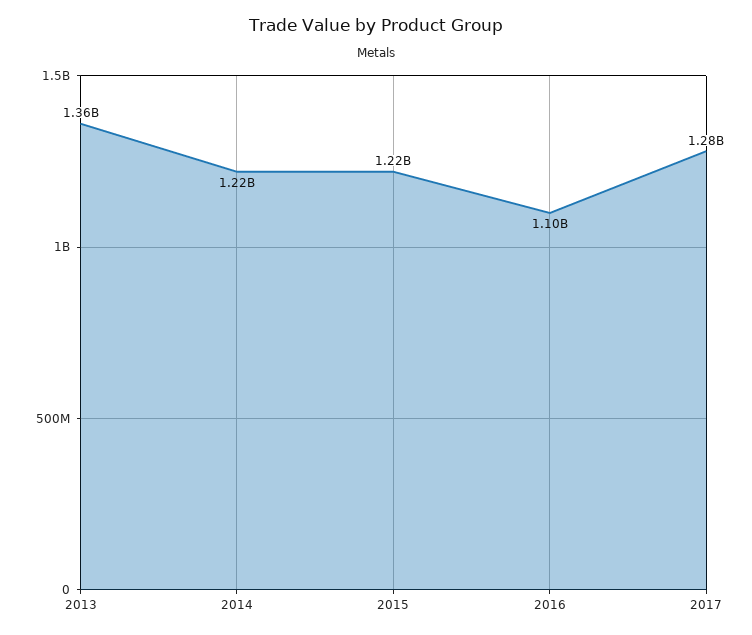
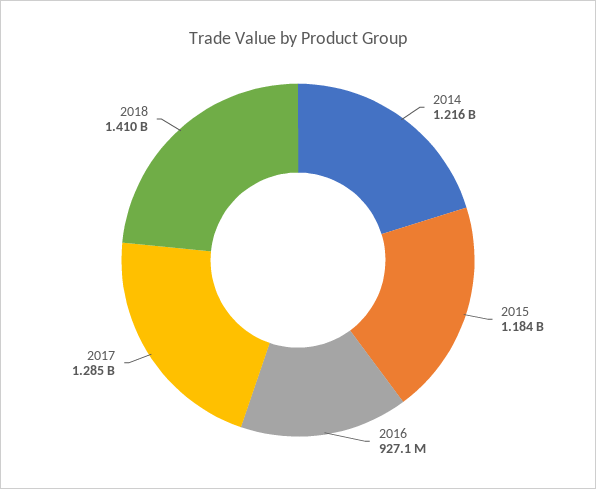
2013: 1360000000 -> none
2015: 1220000000 -> 1184000000
2016: 1100000000 -> 927100000
2018: none -> 1410000000

